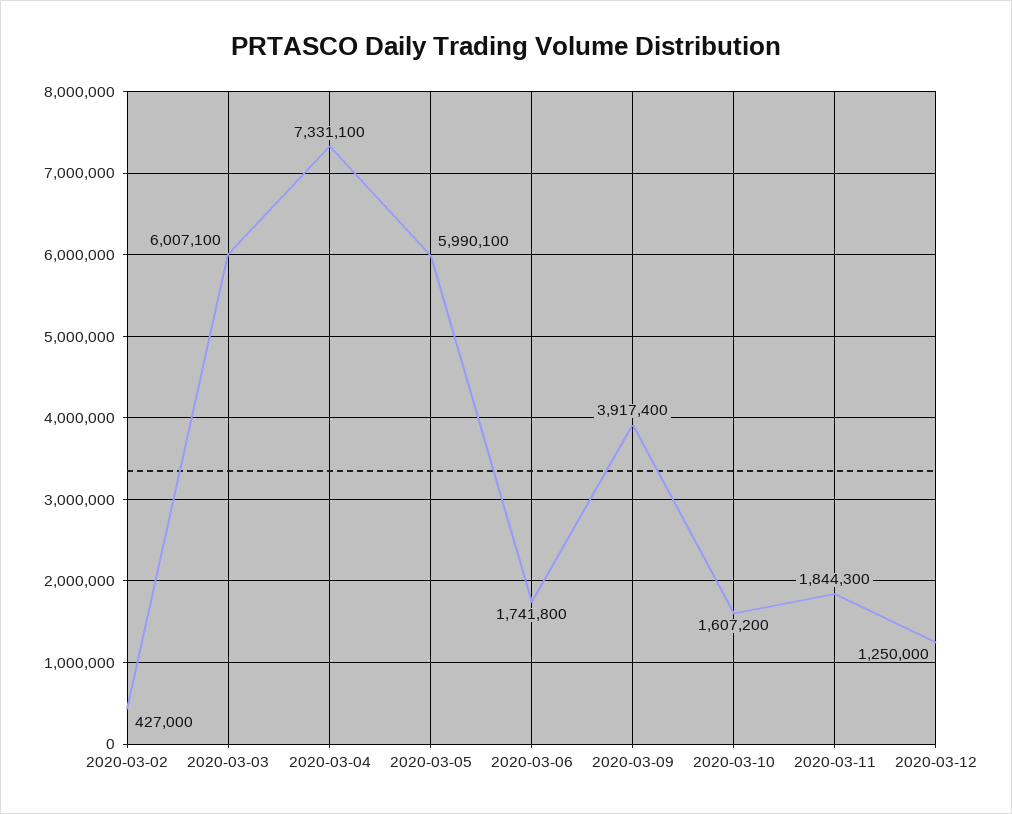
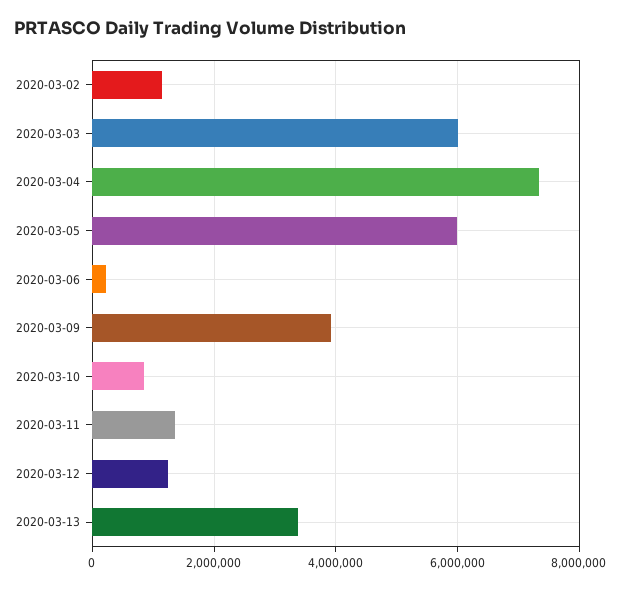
2020-03-02: 427000 -> 1200000
2020-03-06: 1741800 -> 200000
2020-03-10: 1607200 -> 800000
2020-03-11: 1844300 -> 1400000
2020-03-13: none -> 3400000

